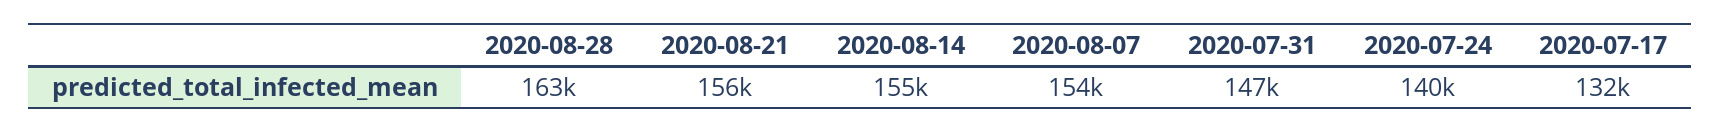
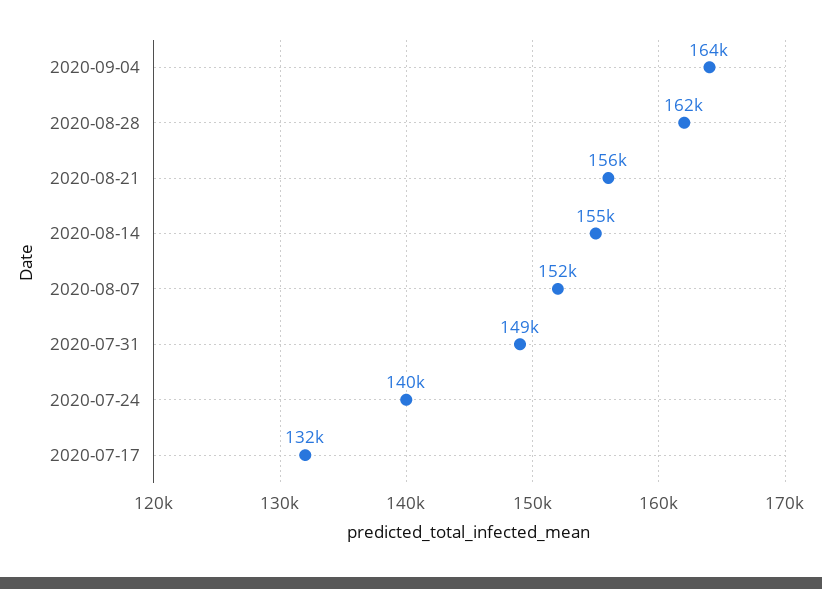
2020-08-28: 163000 -> 162000
2020-08-07: 154000 -> 152000
2020-07-31: 147000 -> 149000
2020-09-04: none -> 164000

